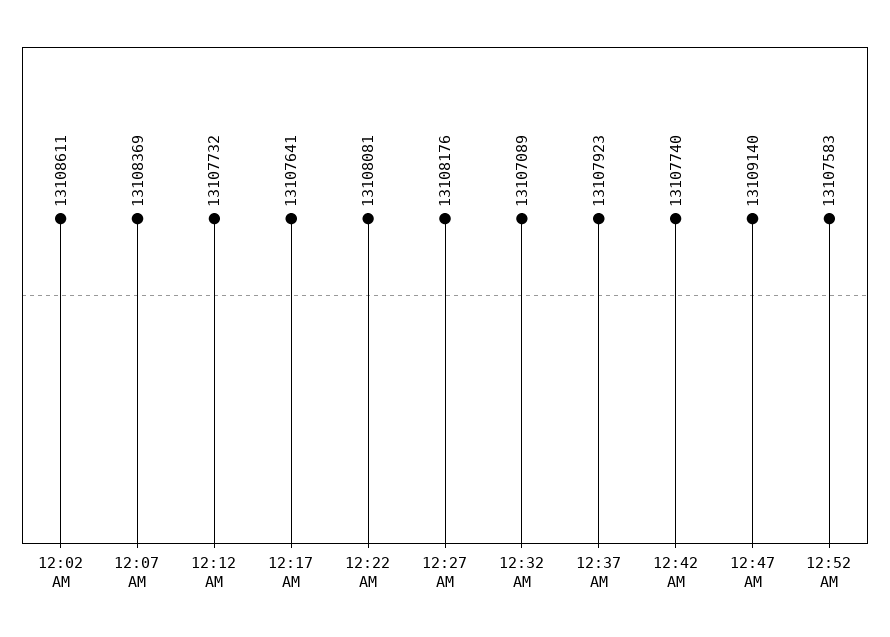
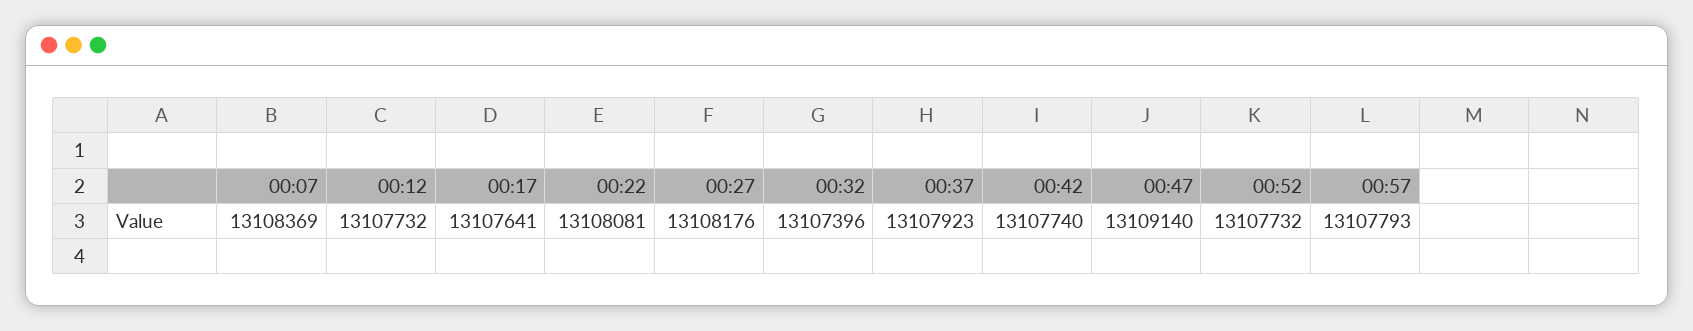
12:02 AM: 13108611 -> none
12:32 AM: 13107089 -> 13107396
12:52 AM: 13107583 -> 13107732
00:57: none -> 13107793

